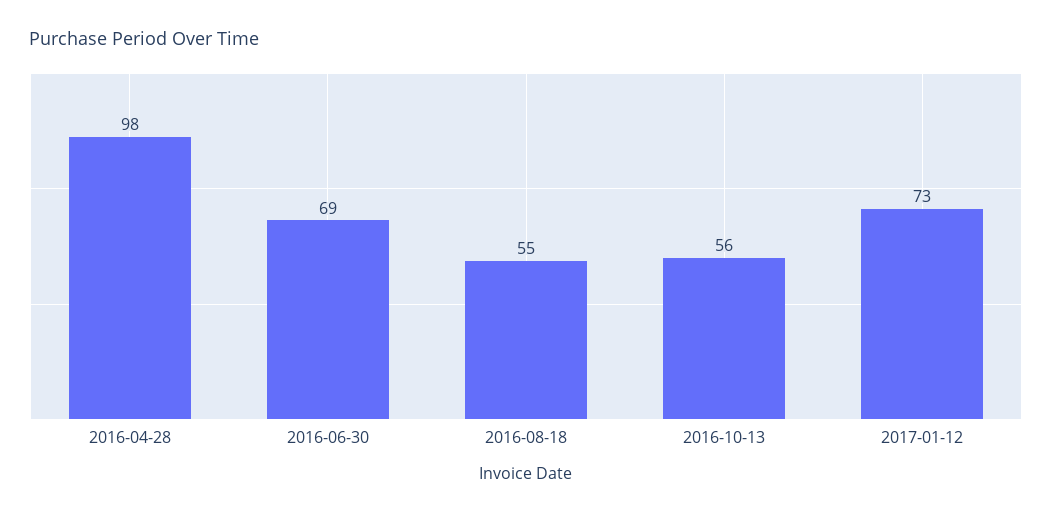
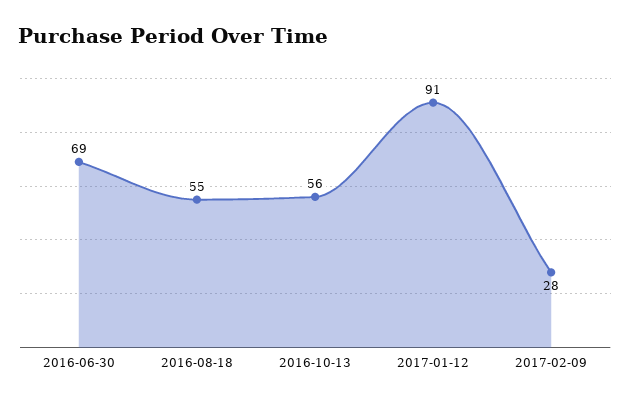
2016-04-28: 98 -> none
2017-01-12: 73 -> 91
2017-02-09: none -> 28

